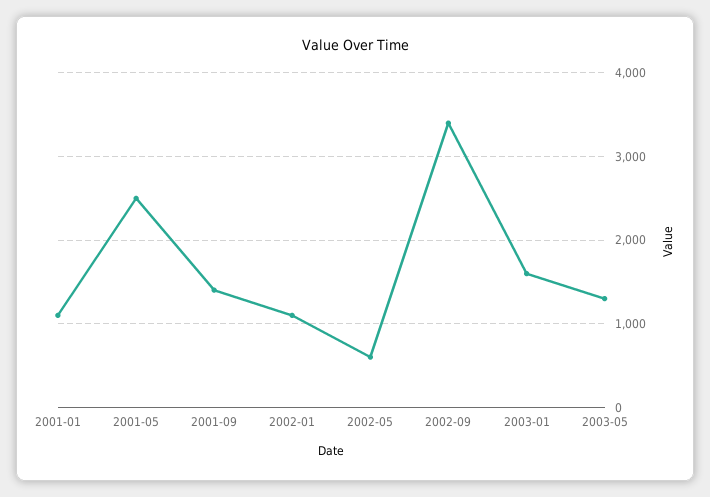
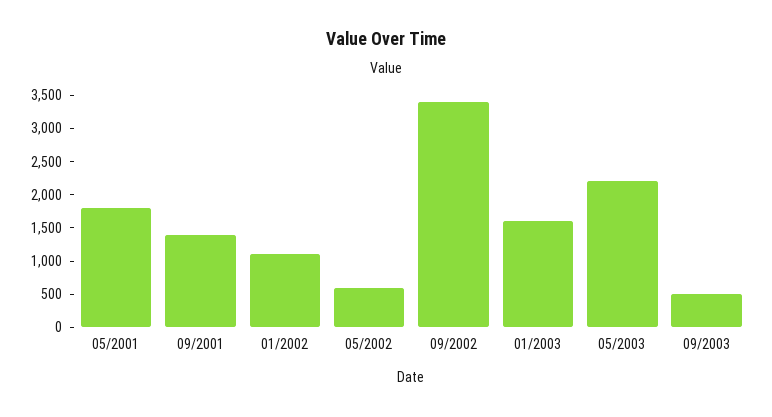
2001-01: 1100 -> none
2001-05: 2500 -> 1750
2003-05: 1300 -> 2250
09/2003: none -> 500

